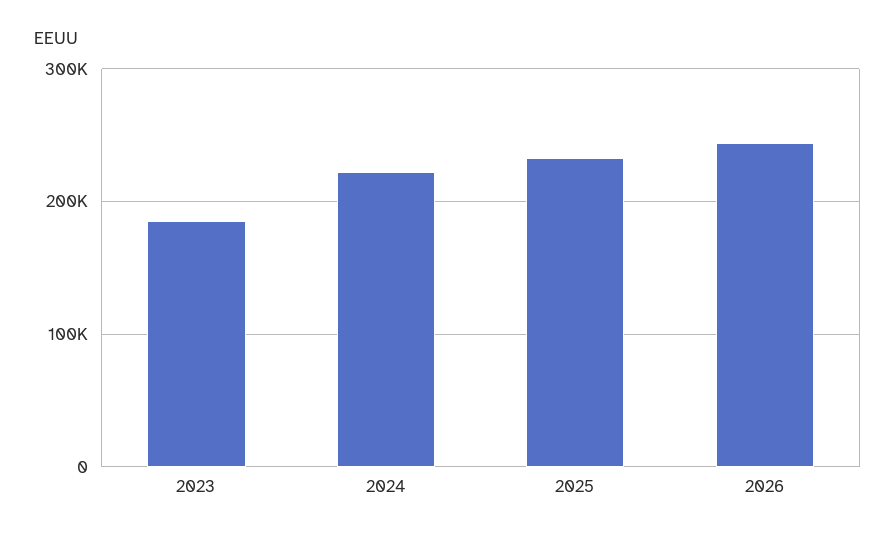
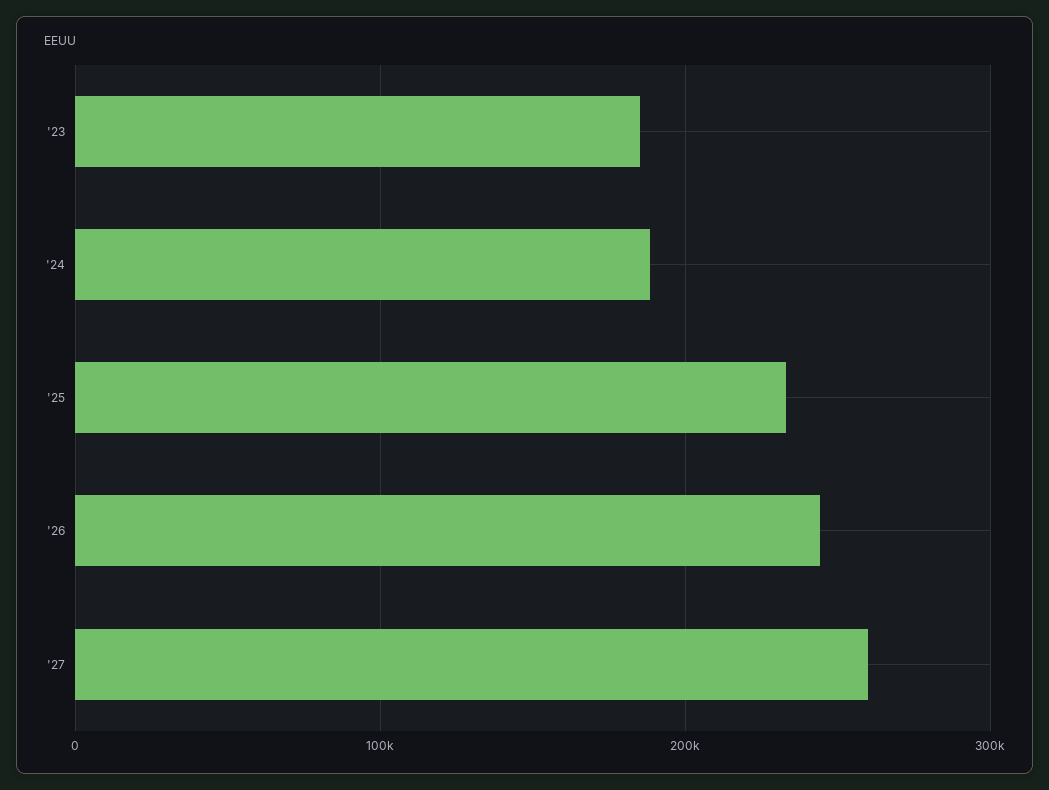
2024: 220000 -> 190000
'27: none -> 260000

